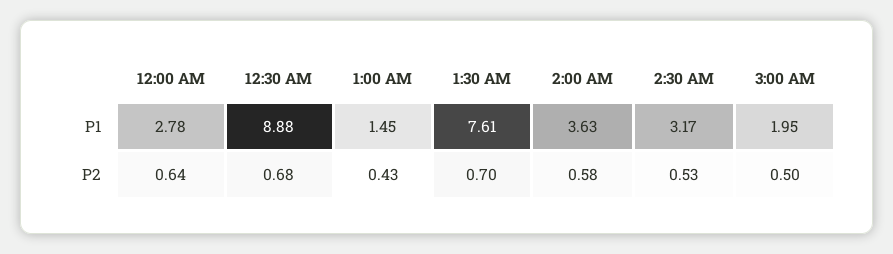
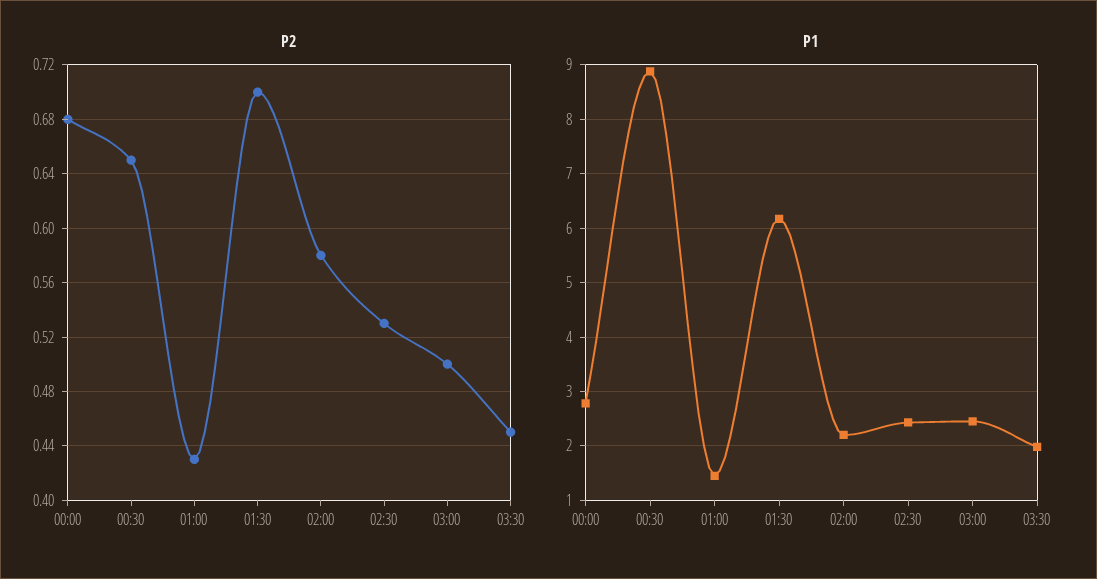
P1, 1:30 AM: 7.61 -> 6.2
P1, 2:00 AM: 3.63 -> 2.2
P1, 2:30 AM: 3.17 -> 2.4
P1, 3:00 AM: 1.95 -> 2.4
P2, 12:00 AM: 0.64 -> 0.68
P2, 12:30 AM: 0.68 -> 0.65
P2, 03:30: none -> 0.45
P1, 03:30: none -> 2

